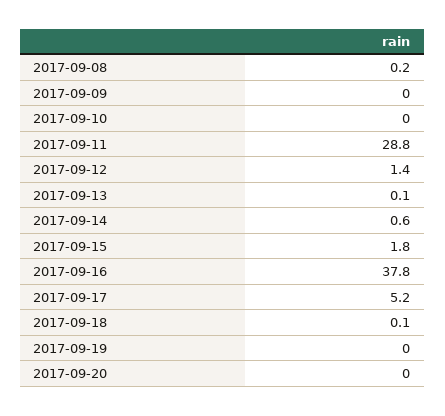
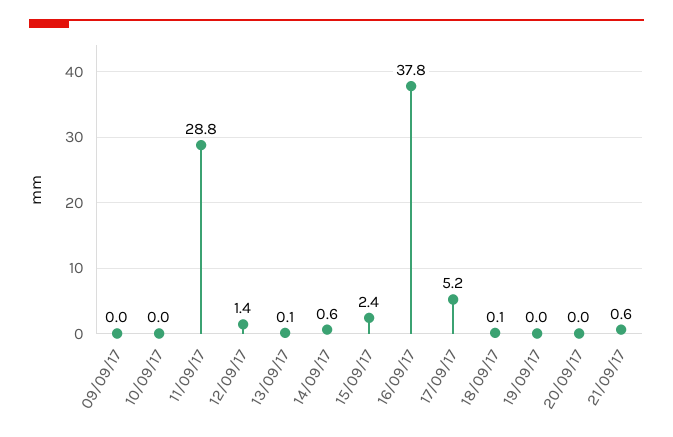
2017-09-08: 0.2 -> none
2017-09-15: 1.8 -> 2.4
21/09/17: none -> 0.6

